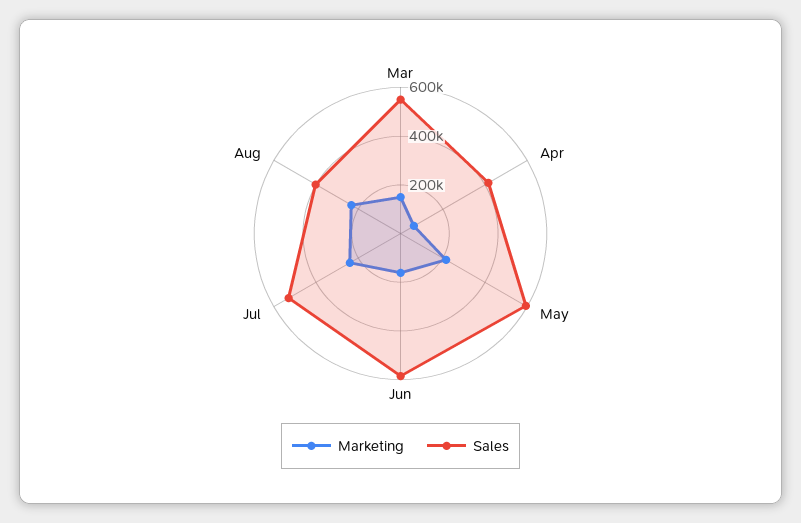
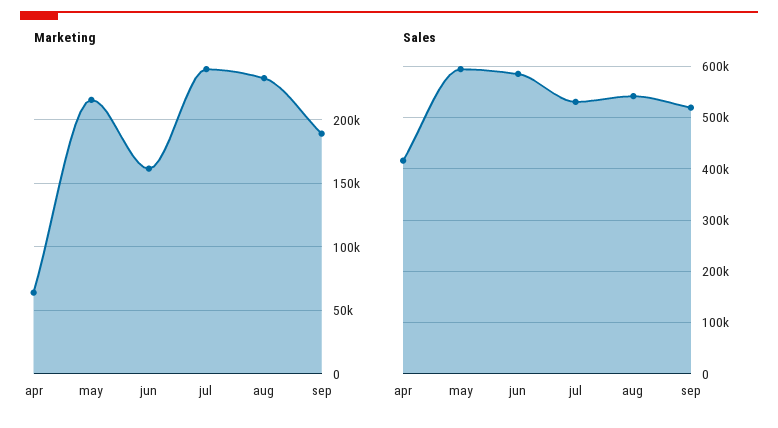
Marketing, Mar: 150000 -> none
Sales, Mar: 550000 -> none
Sales, Aug: 400000 -> 540000
Marketing, sep: none -> 190000
Sales, sep: none -> 520000

